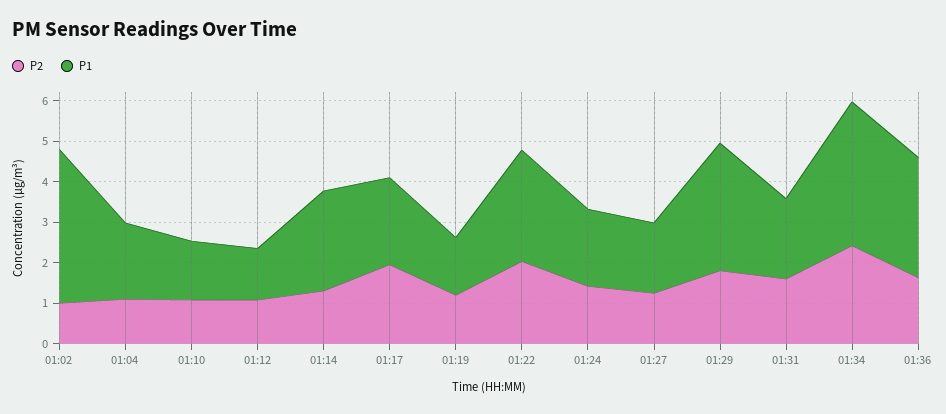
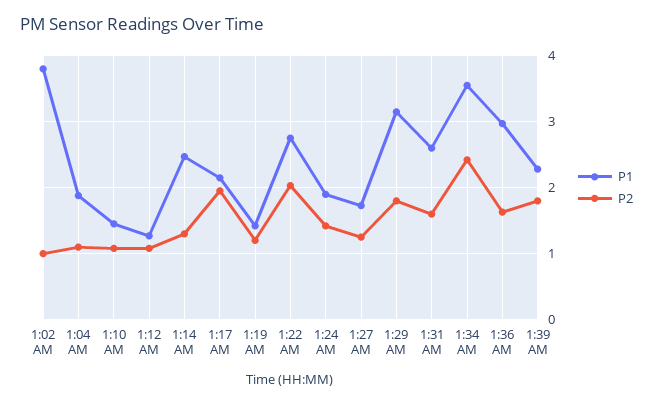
P1, 01:31: 2 -> 2.6
P1, 1:39 AM: none -> 2.3
P2, 1:39 AM: none -> 1.8

